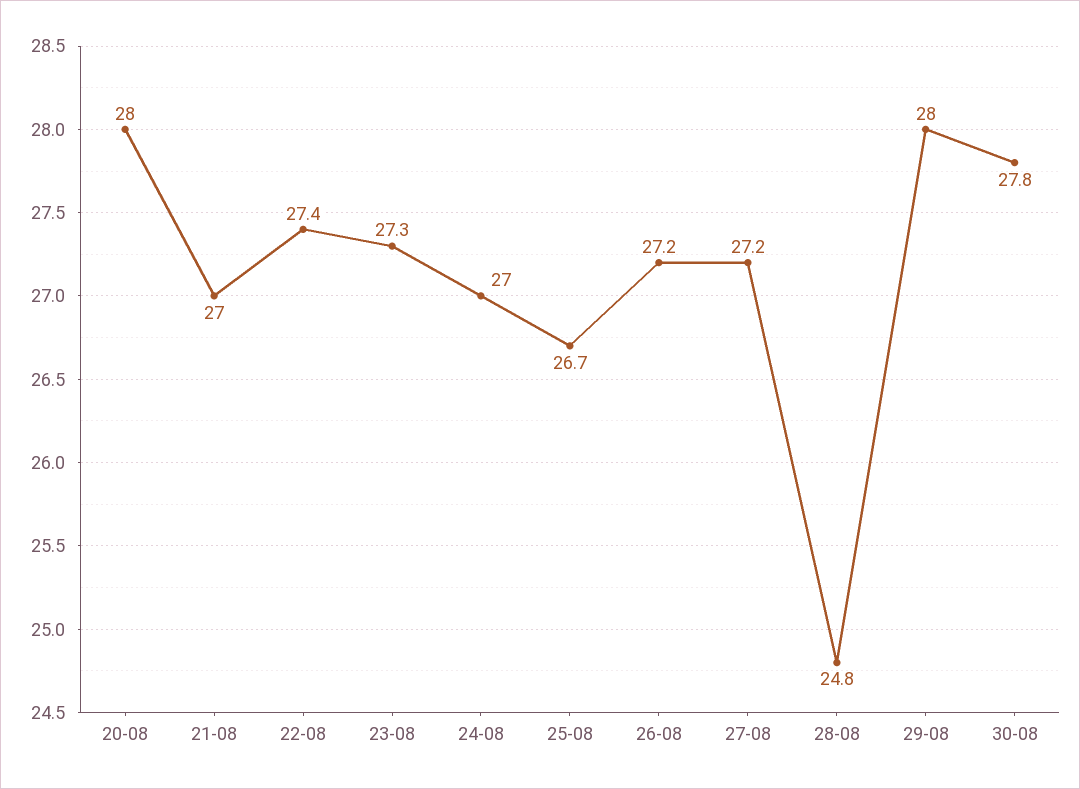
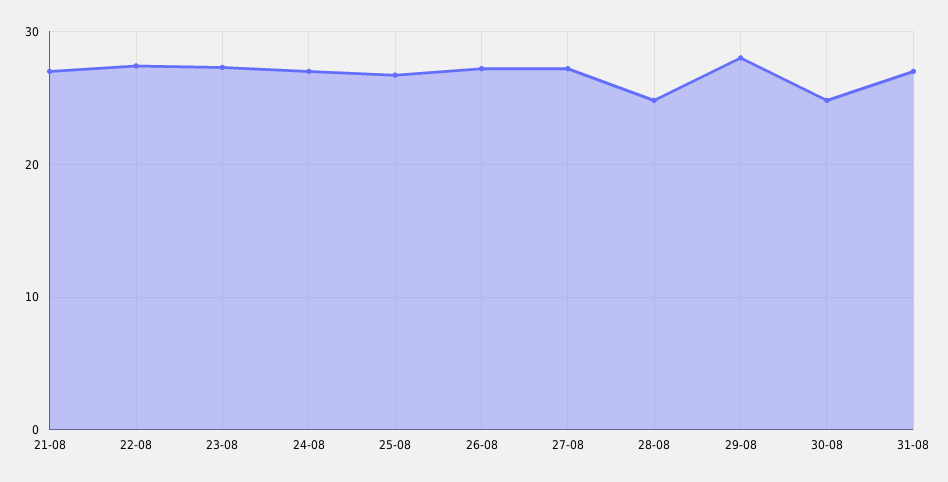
20-08: 28 -> none
30-08: 27.8 -> 25
31-08: none -> 27

